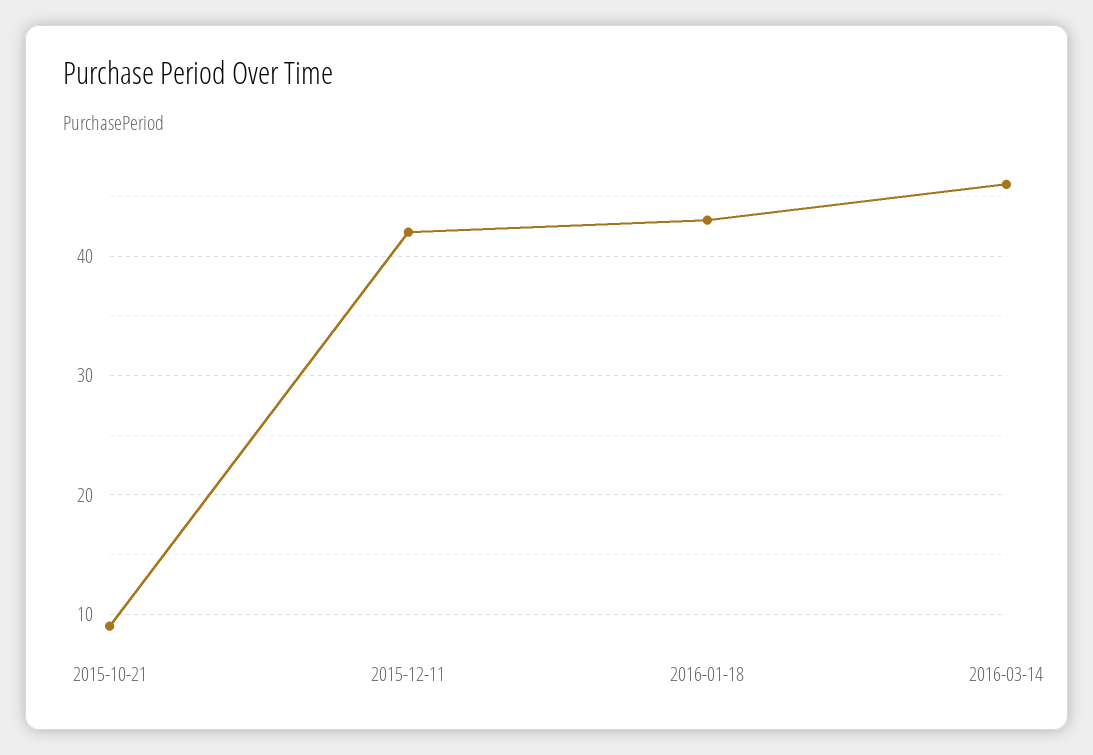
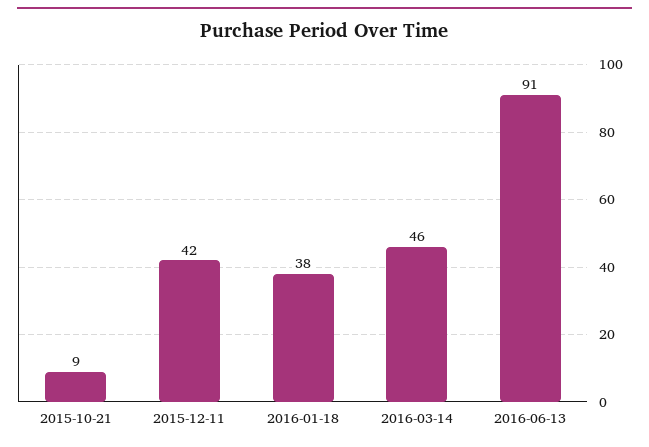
2016-01-18: 43 -> 38
2016-06-13: none -> 91

